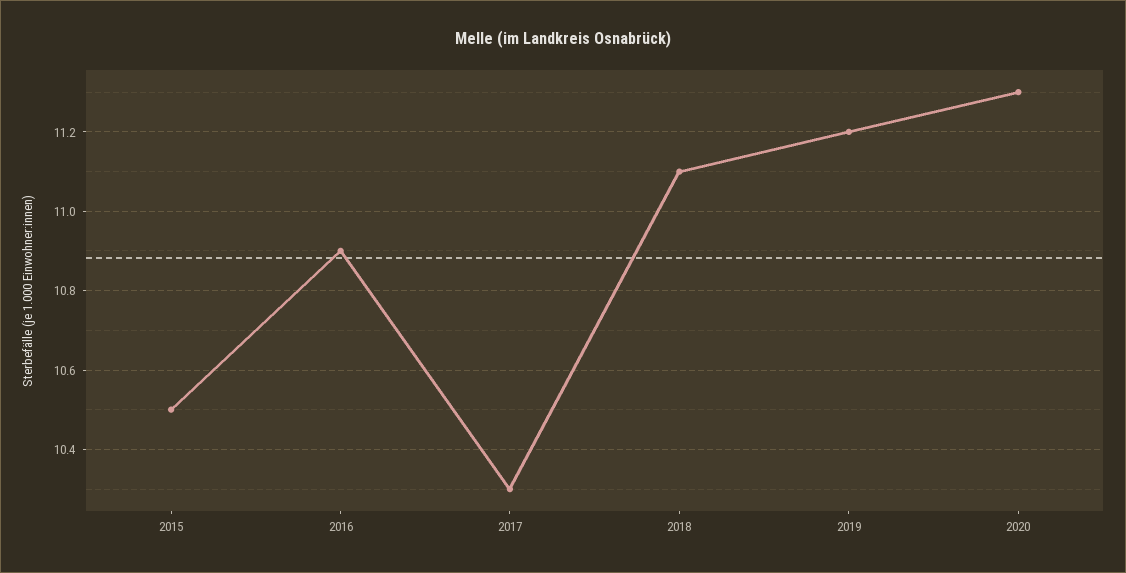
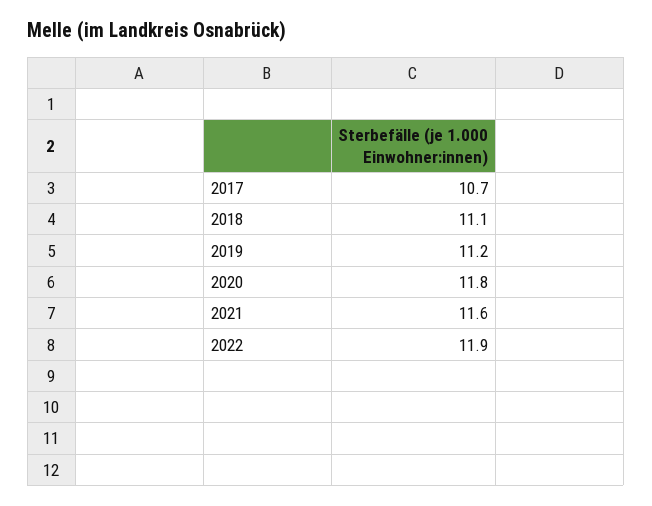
2015: 10.5 -> none
2016: 10.9 -> none
2017: 10.3 -> 10.7
2020: 11.3 -> 11.8
2021: none -> 11.6
2022: none -> 11.9

